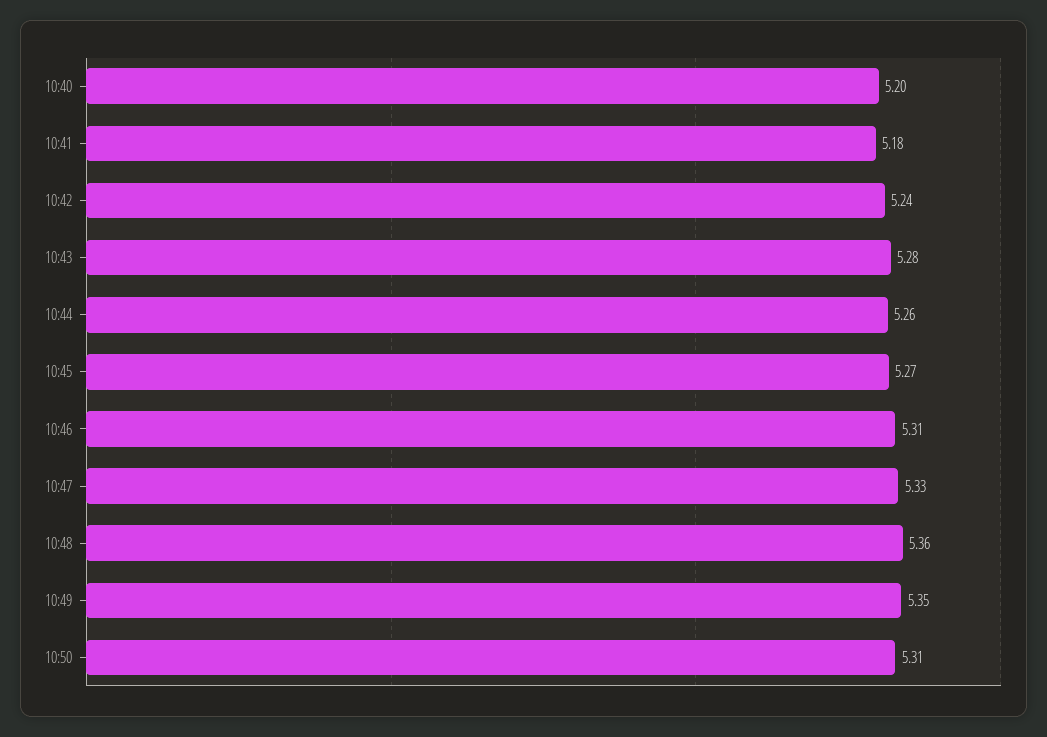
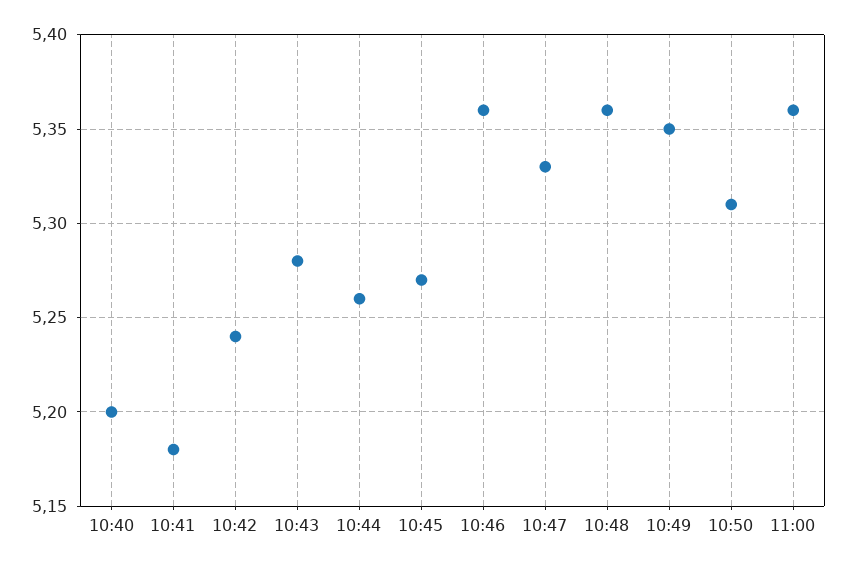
10:46: 5.31 -> 5.36
11:00: none -> 5.36

